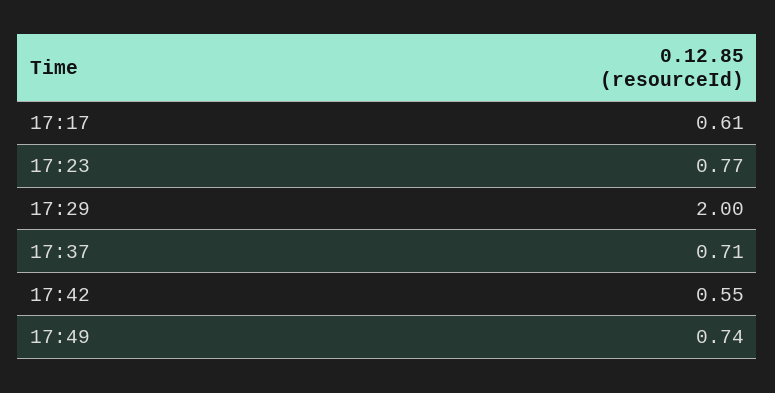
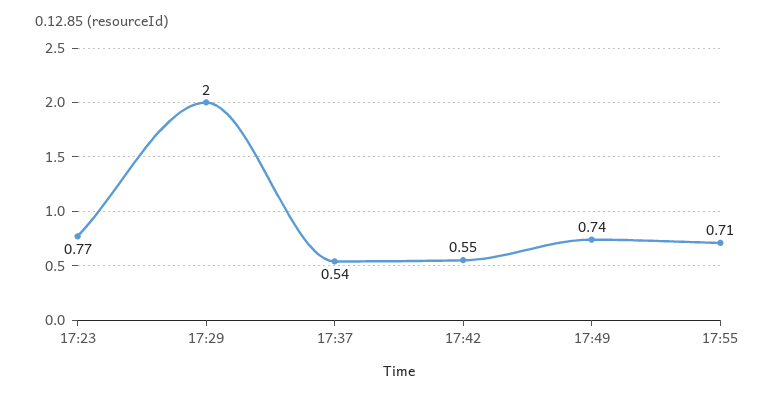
17:17: 0.61 -> none
17:37: 0.71 -> 0.54
17:55: none -> 0.71

